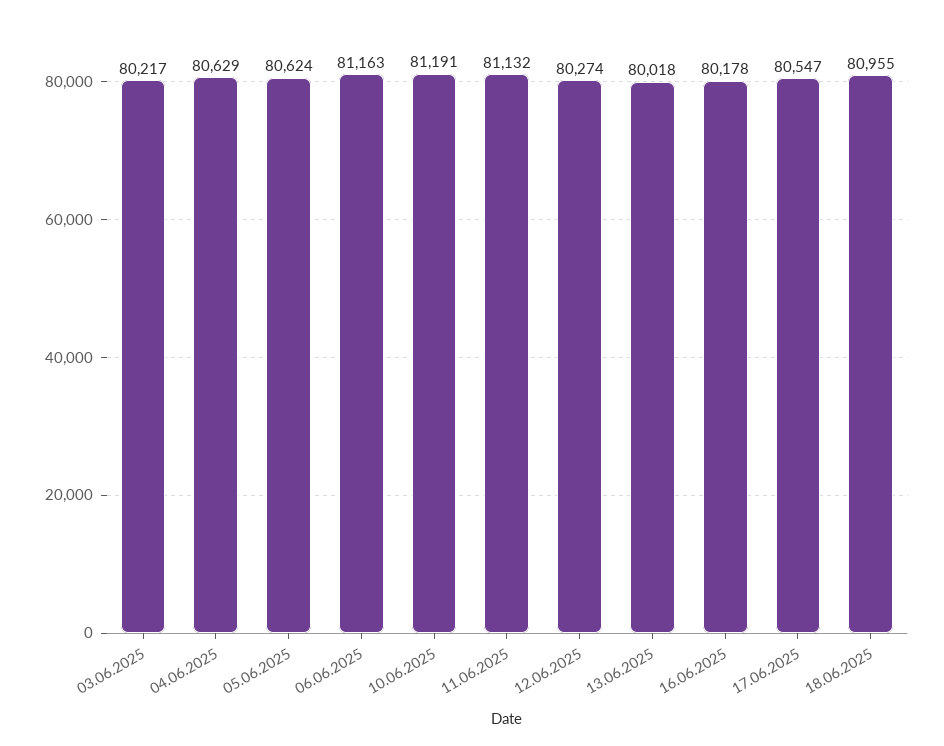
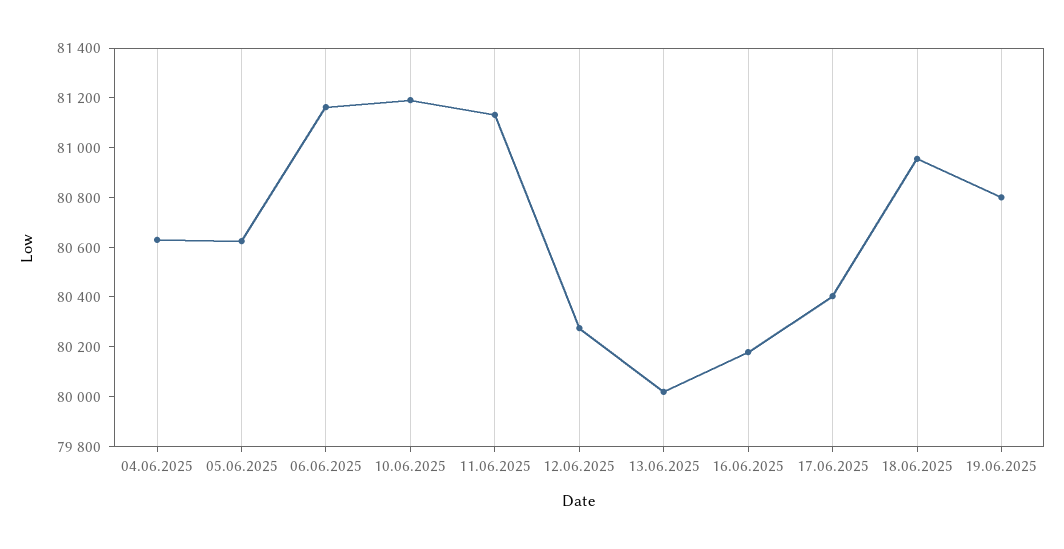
03.06.2025: 80217 -> none
17.06.2025: 80547 -> 80400
19.06.2025: none -> 80800

